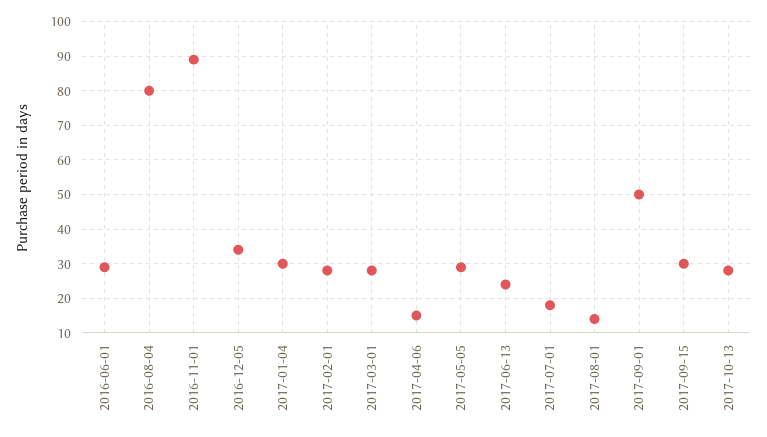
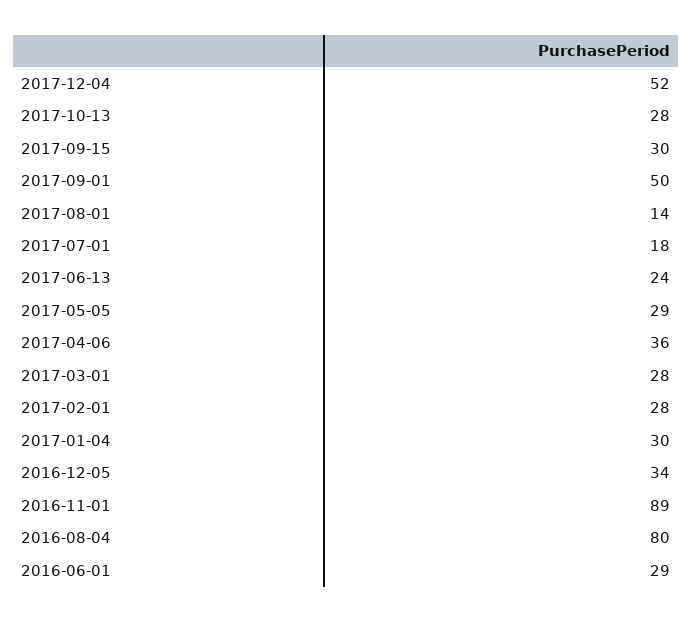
2017-04-06: 15 -> 36
2017-12-04: none -> 52

